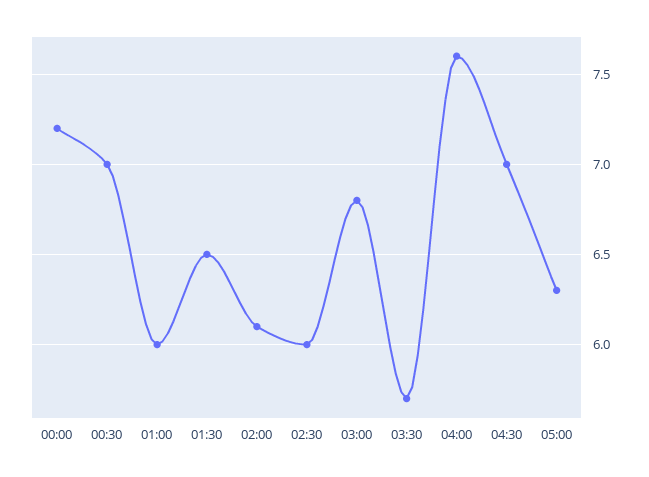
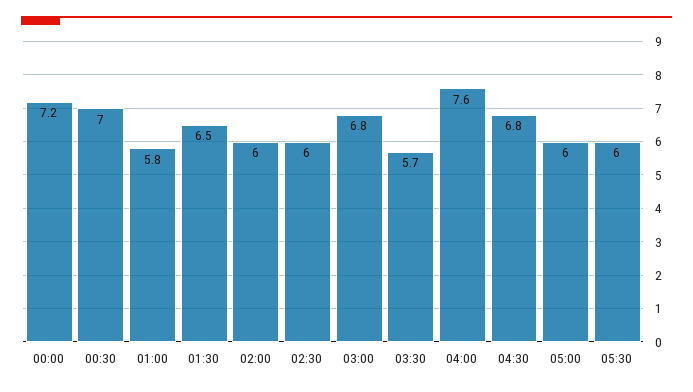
01:00: 6 -> 5.8
02:00: 6.1 -> 6
04:30: 7 -> 6.8
05:00: 6.3 -> 6
05:30: none -> 6

